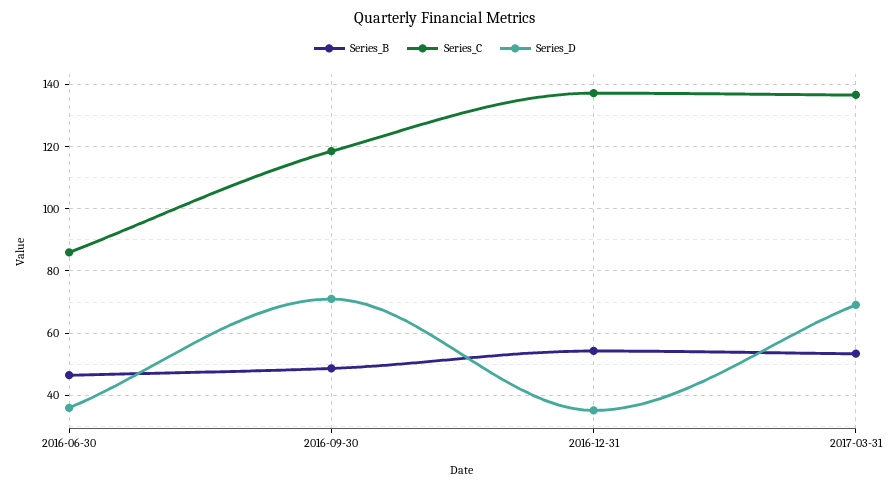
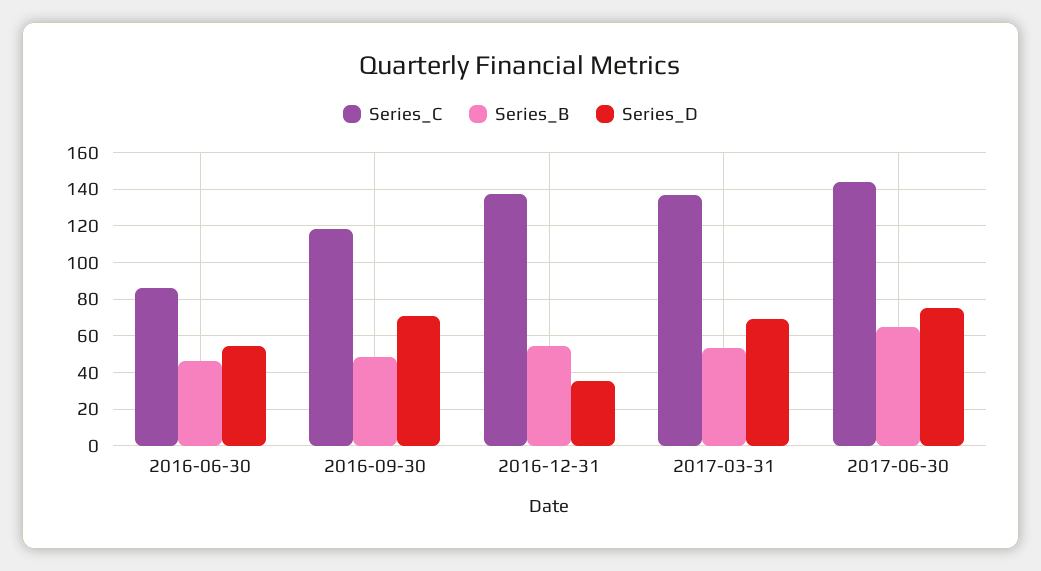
Series_D, 2016-06-30: 36 -> 55
Series_C, 2017-06-30: none -> 145
Series_B, 2017-06-30: none -> 65
Series_D, 2017-06-30: none -> 75

